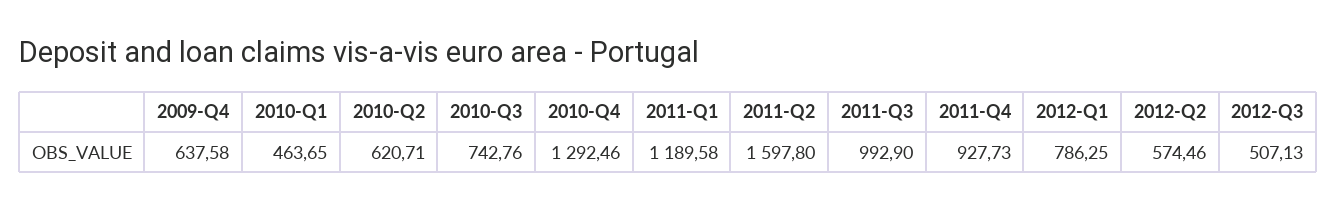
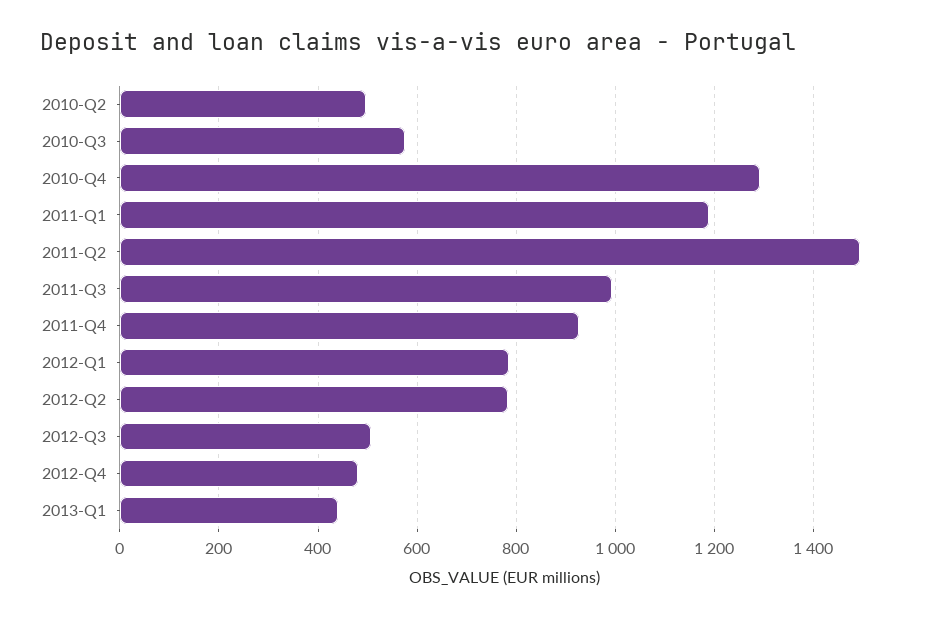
2009-Q4: 637.58 -> none
2010-Q1: 463.65 -> none
2010-Q2: 620.71 -> 500
2010-Q3: 742.76 -> 580
2011-Q2: 1597.8 -> 1500
2012-Q2: 574.46 -> 780
2012-Q4: none -> 480
2013-Q1: none -> 440

